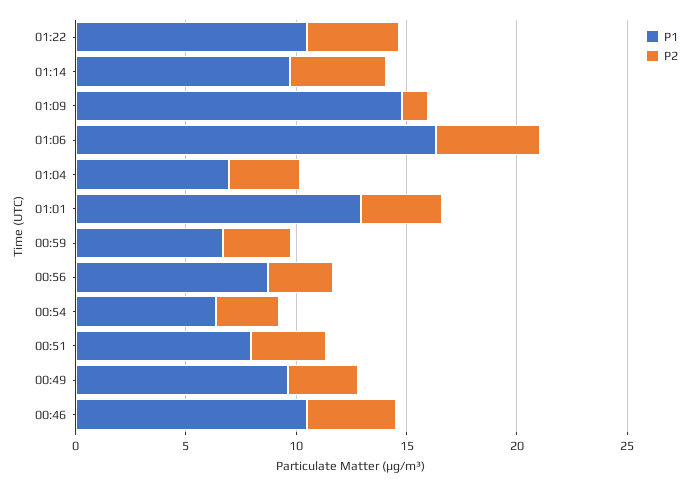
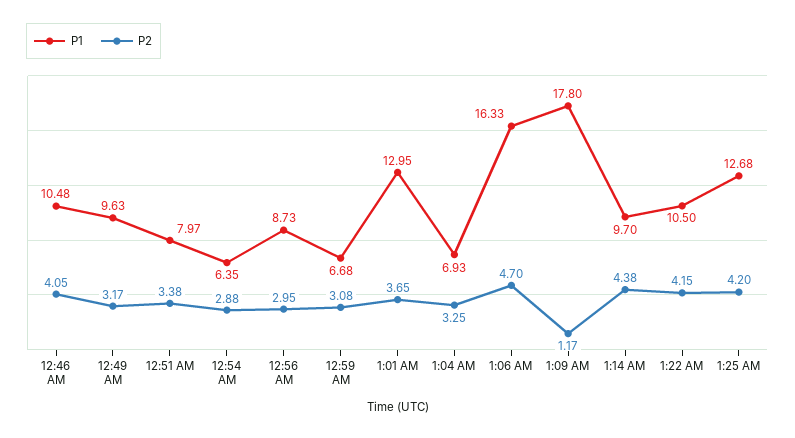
P1, 01:09: 15 -> 17.8
P1, 1:25 AM: none -> 12.68
P2, 1:25 AM: none -> 4.2

